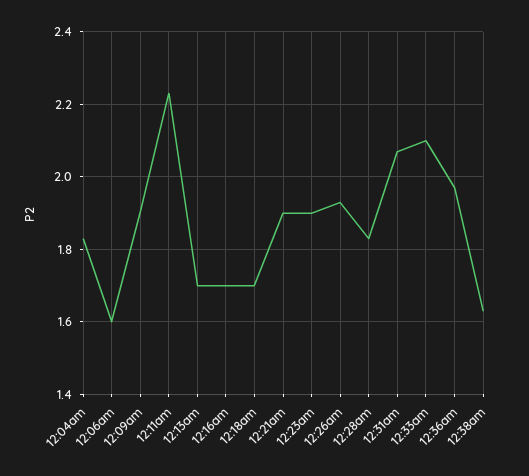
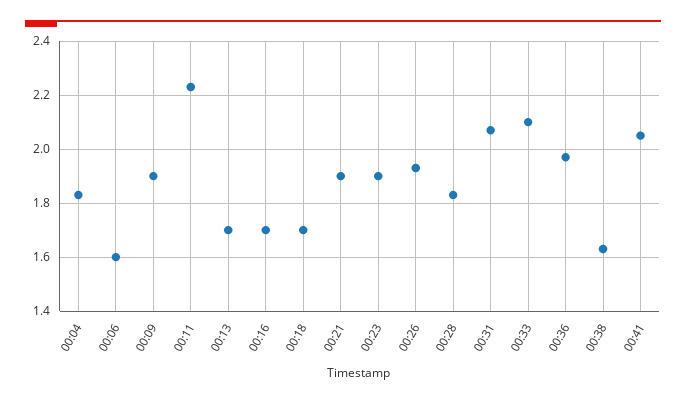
00:41: none -> 2.05

